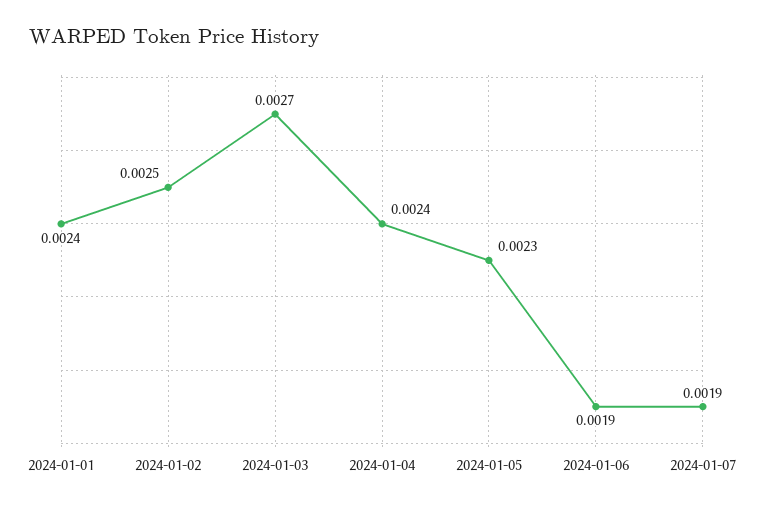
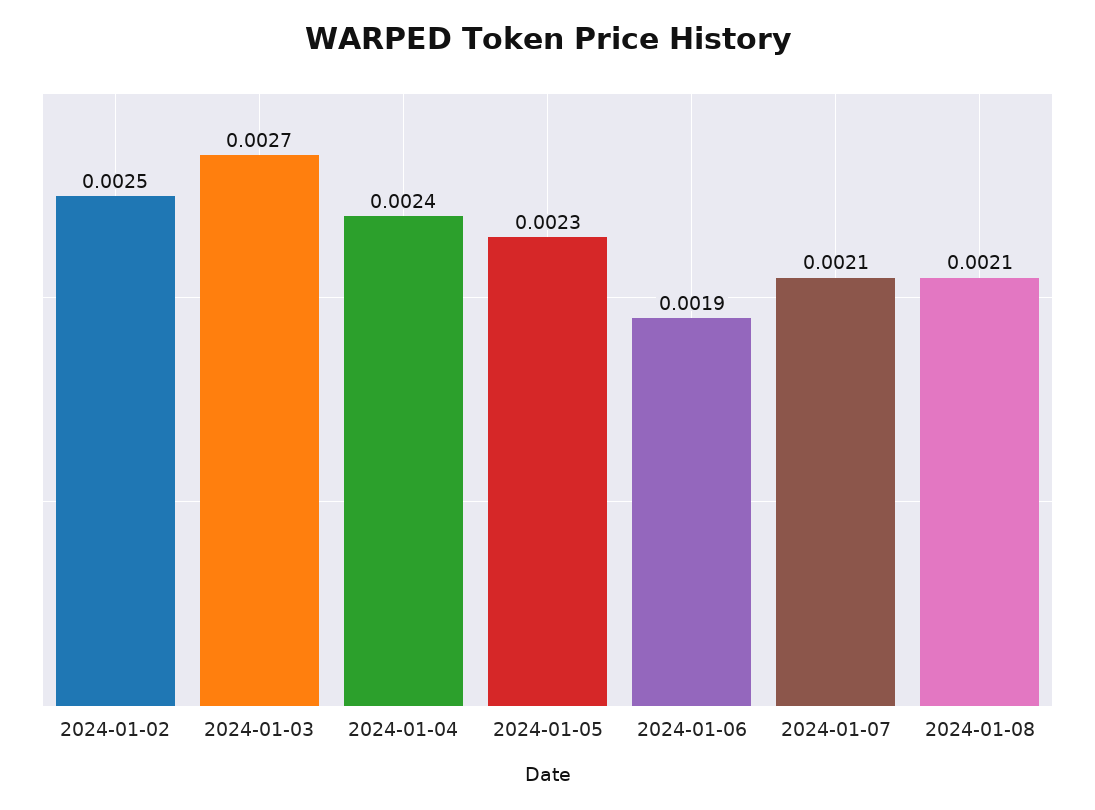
2024-01-01: 0.0024 -> none
2024-01-07: 0.0019 -> 0.0021
2024-01-08: none -> 0.0021

